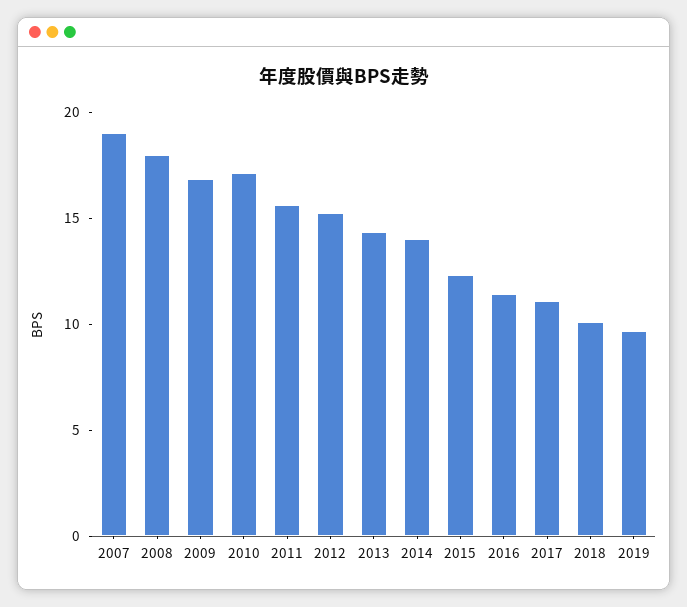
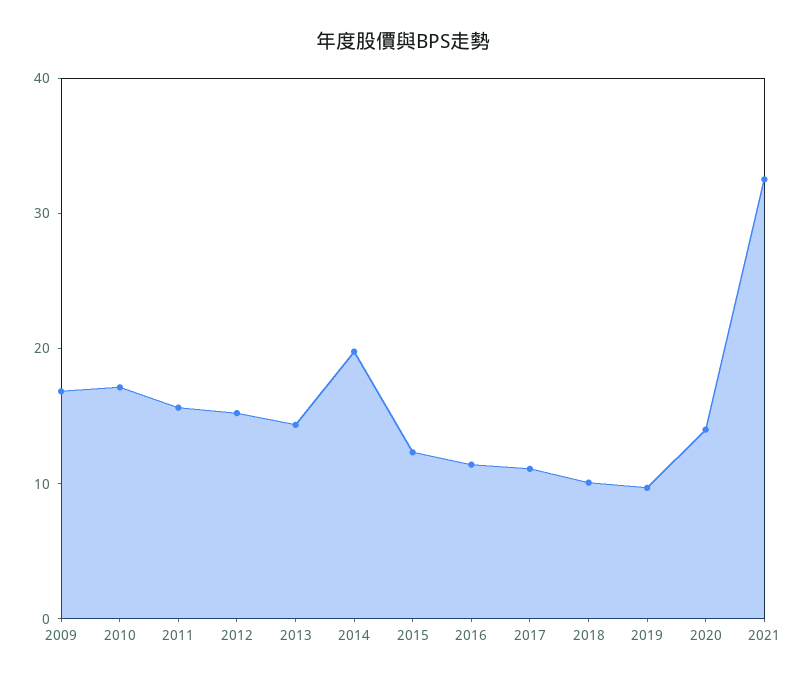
2007: 19 -> none
2008: 18 -> none
2014: 14 -> 20
2020: none -> 14
2021: none -> 32

